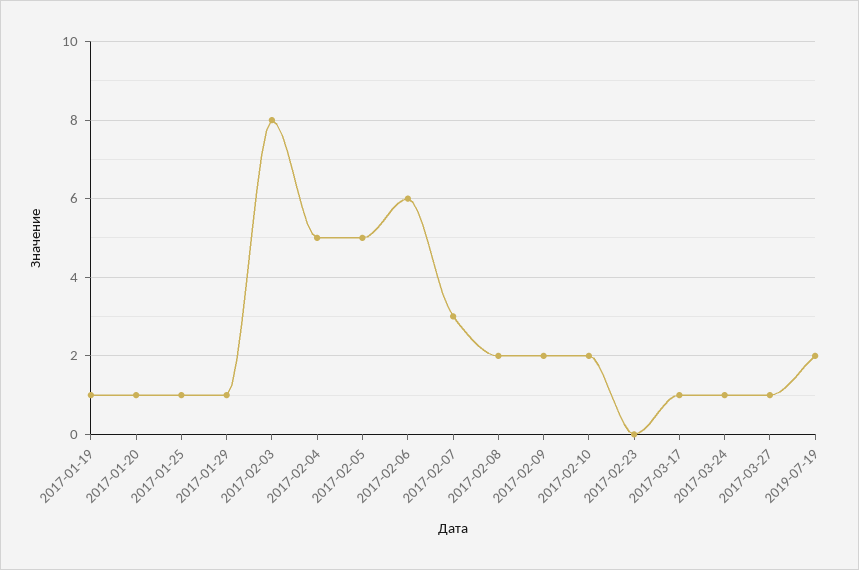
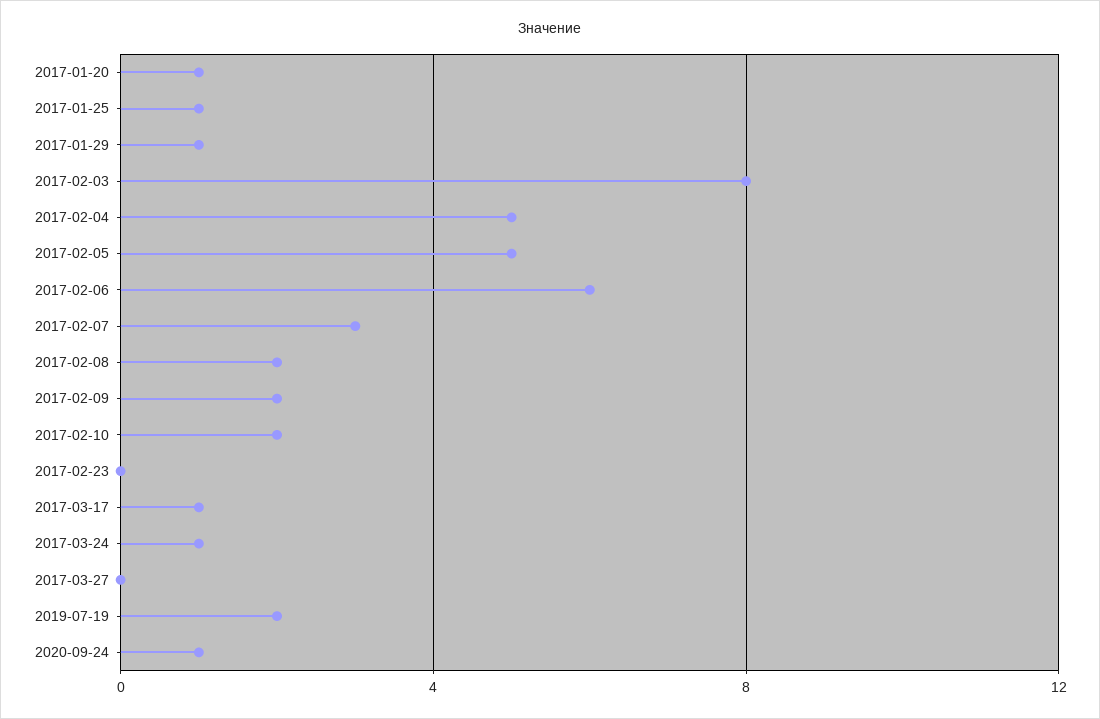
2017-01-19: 1 -> none
2017-03-27: 1 -> 0
2020-09-24: none -> 1

